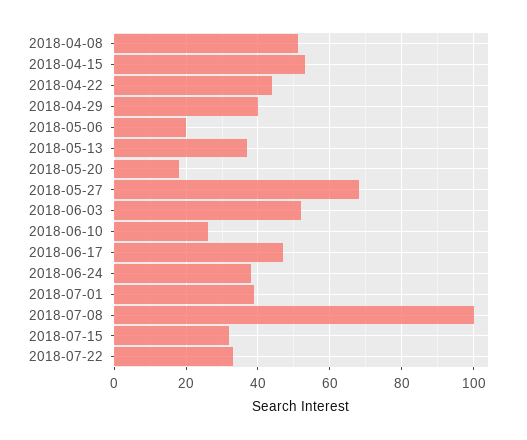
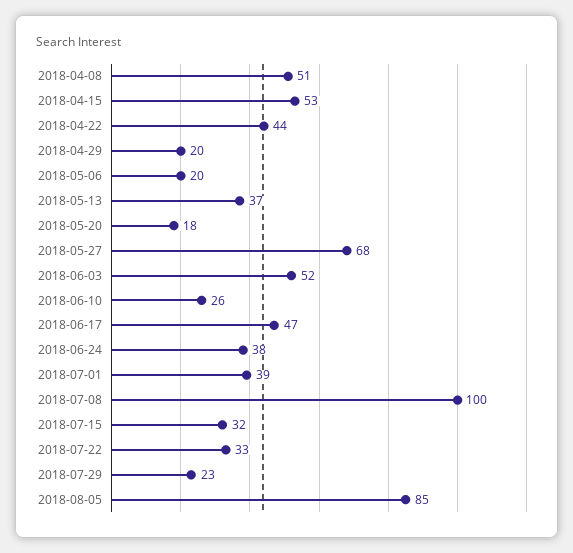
2018-04-29: 40 -> 20
2018-07-29: none -> 23
2018-08-05: none -> 85

